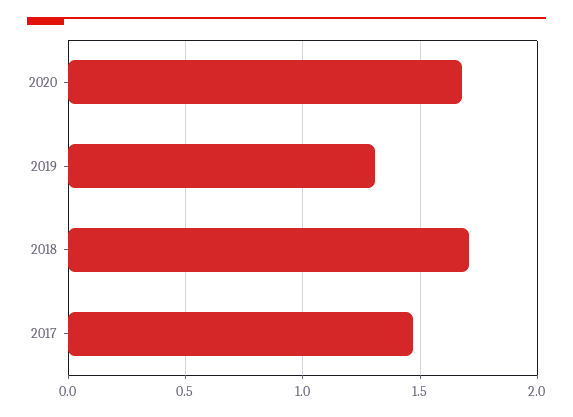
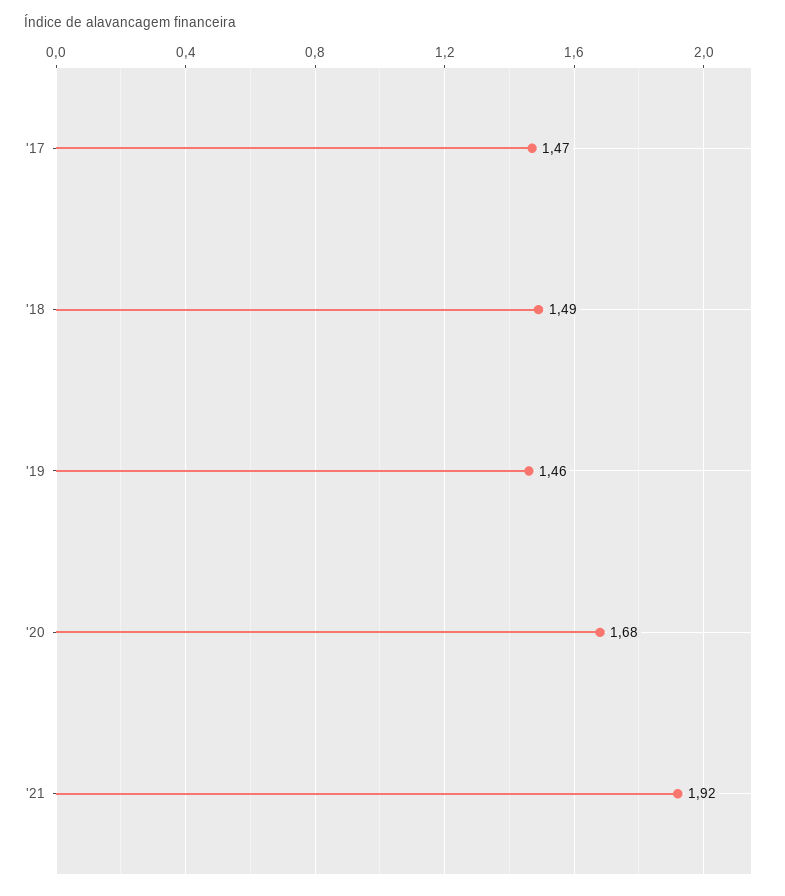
2019: 1.3 -> 1.46
2018: 1.7 -> 1.49
'21: none -> 1.92

